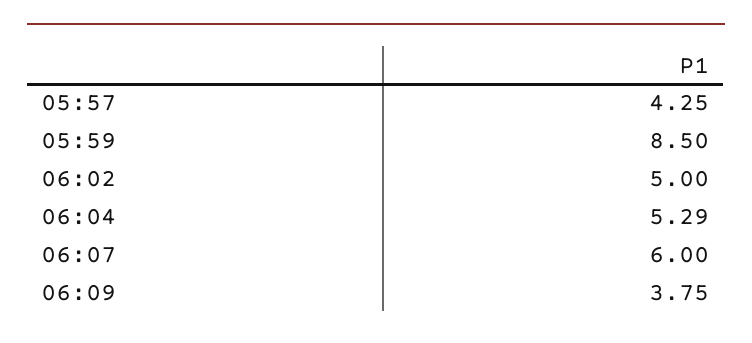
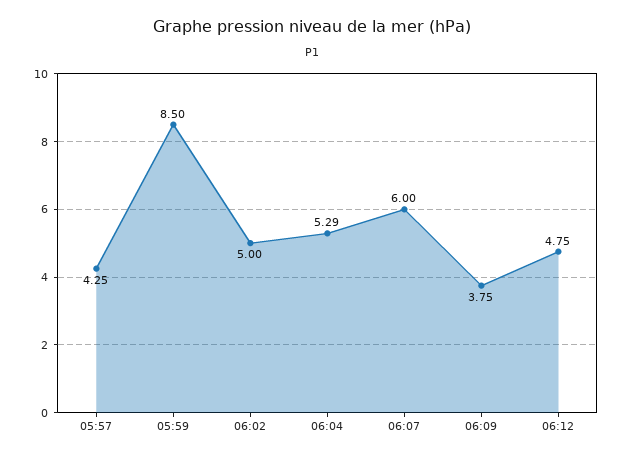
06:12: none -> 4.75

